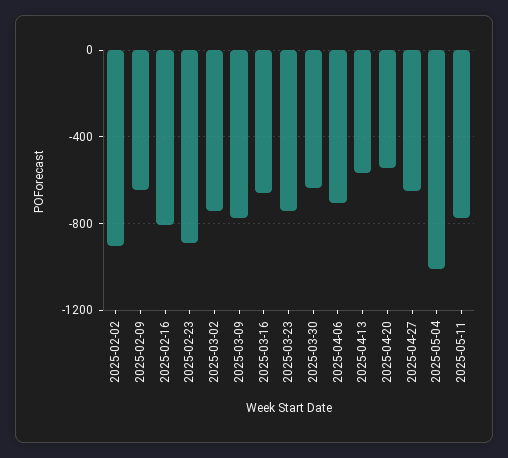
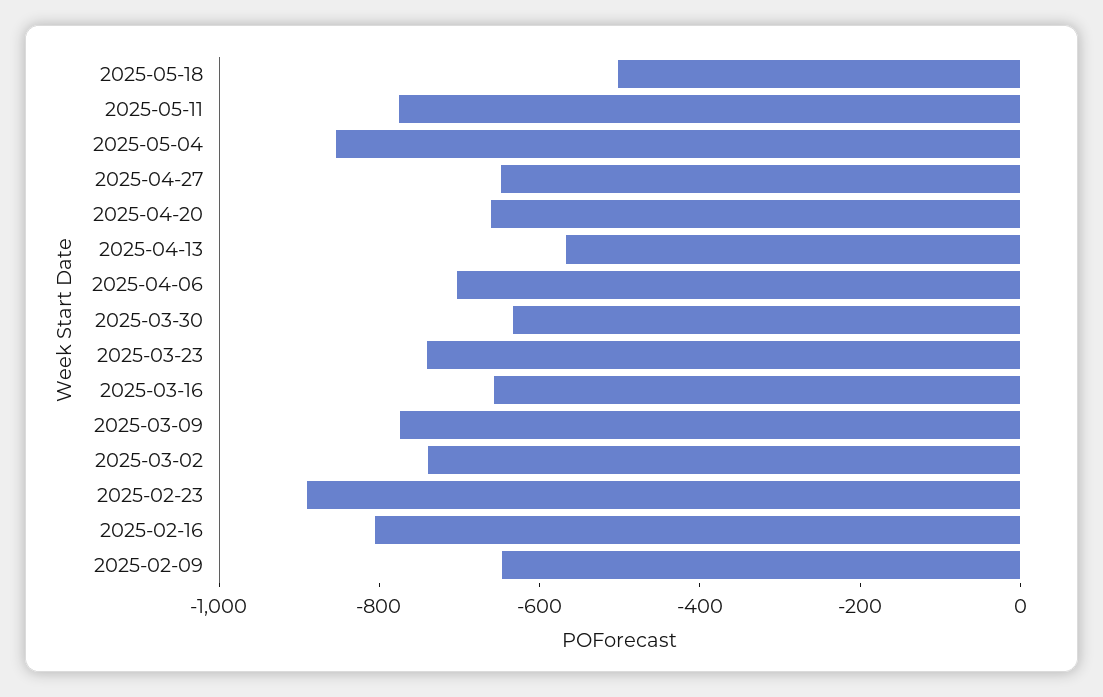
2025-02-02: -900 -> none
2025-04-20: -550 -> -650
2025-05-04: -1000 -> -850
2025-05-18: none -> -500

